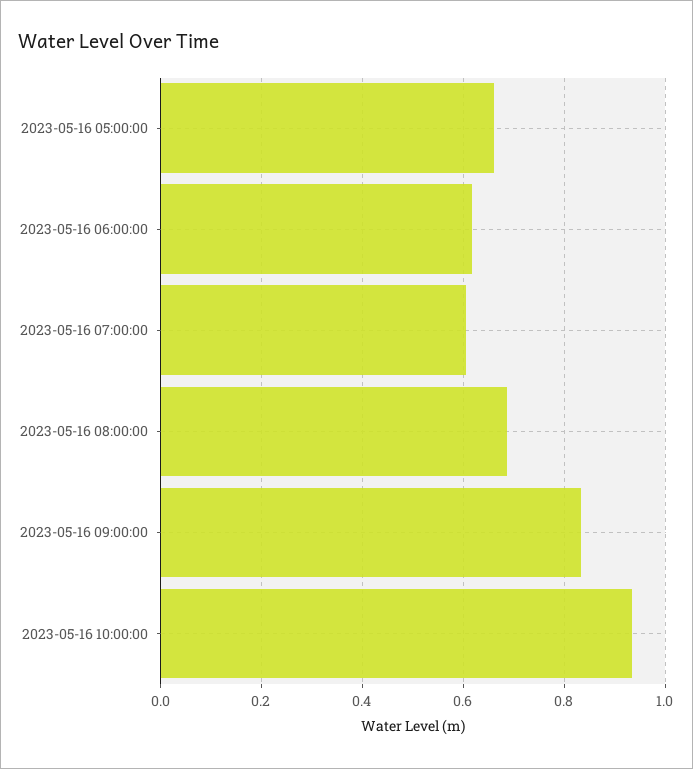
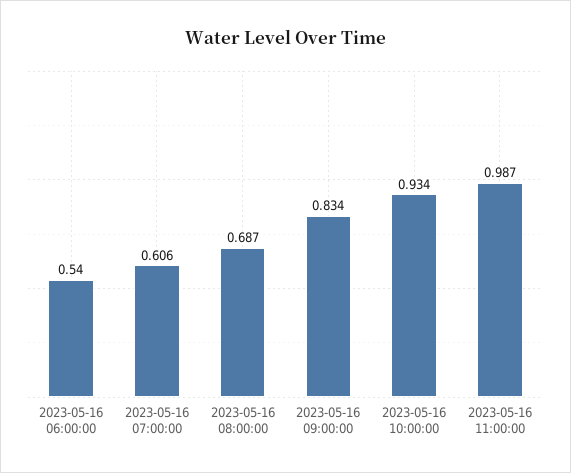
2023-05-16 05:00:00: 0.66 -> none
2023-05-16 06:00:00: 0.62 -> 0.54
2023-05-16 11:00:00: none -> 0.987

